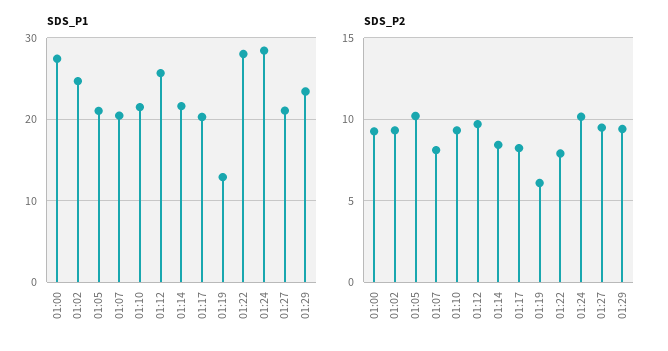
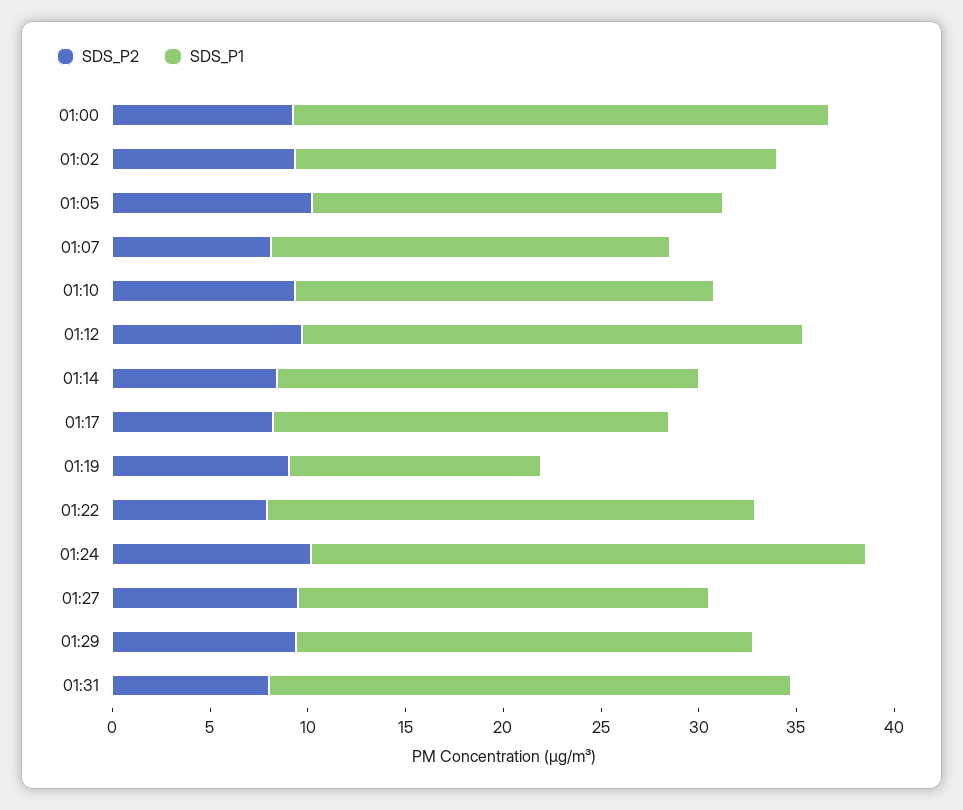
SDS_P1, 01:22: 28 -> 25
SDS_P2, 01:19: 6 -> 9
SDS_P2, 01:31: none -> 8
SDS_P1, 01:31: none -> 27

